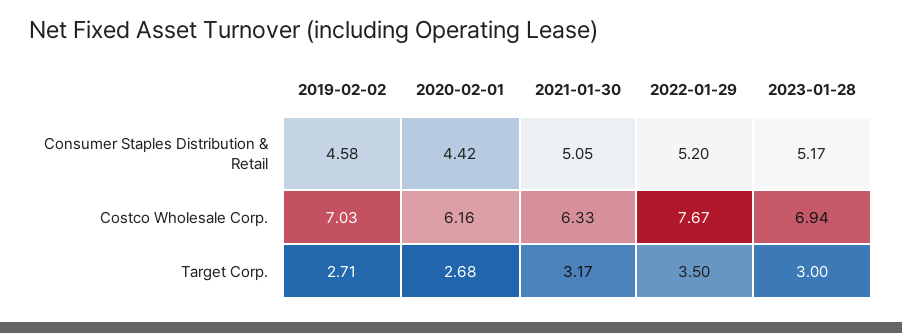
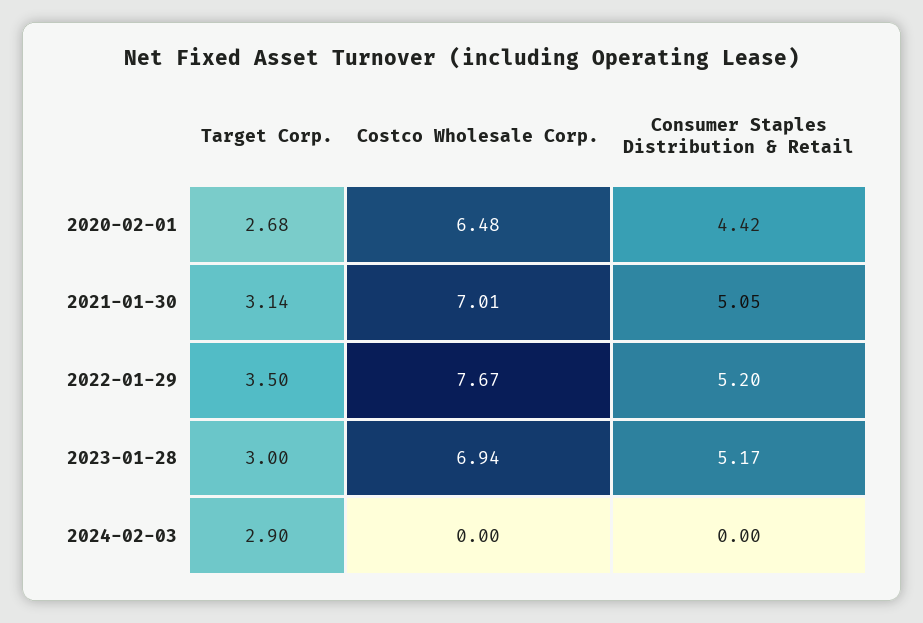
2019-02-02, Consumer Staples Distribution & Retail: 4.58 -> none
2019-02-02, Costco Wholesale Corp.: 7.03 -> none
2020-02-01, Costco Wholesale Corp.: 6.16 -> 6.48
2021-01-30, Costco Wholesale Corp.: 6.33 -> 7.01
2019-02-02, Target Corp.: 2.71 -> none
2021-01-30, Target Corp.: 3.17 -> 3.14
2024-02-03, Target Corp.: none -> 2.9
2024-02-03, Costco Wholesale Corp.: none -> 0
2024-02-03, Consumer Staples Distribution & Retail: none -> 0

